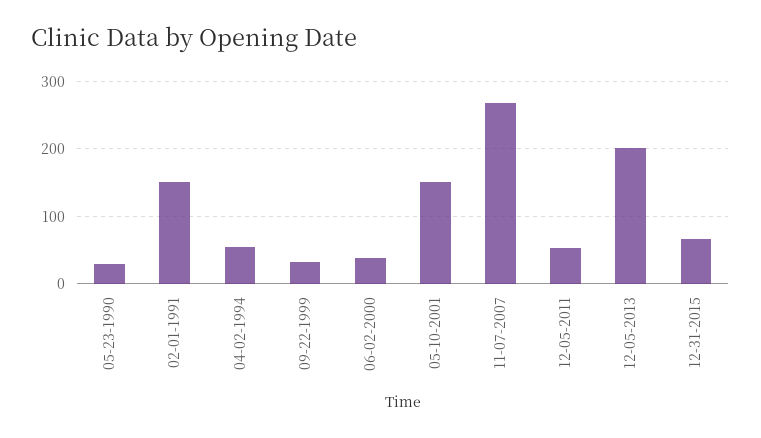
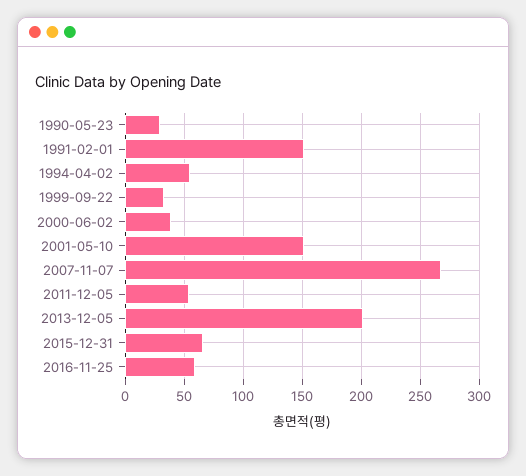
2016-11-25: none -> 60

